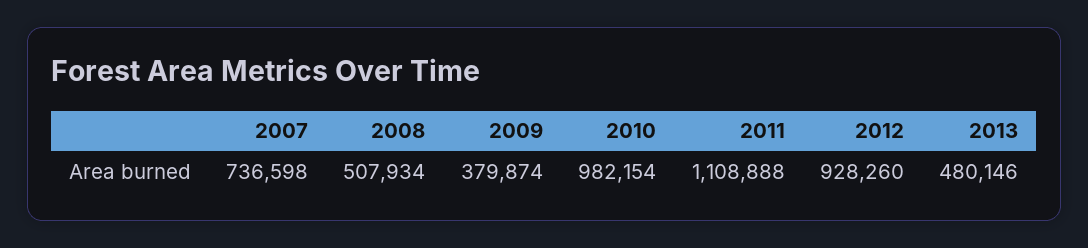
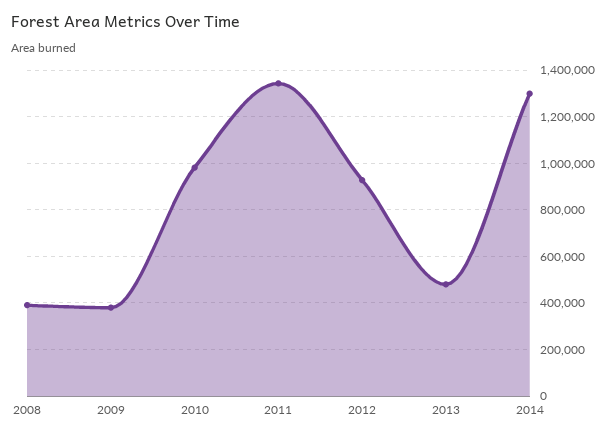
2007: 736598 -> none
2008: 507934 -> 400000
2011: 1108888 -> 1350000
2014: none -> 1300000

